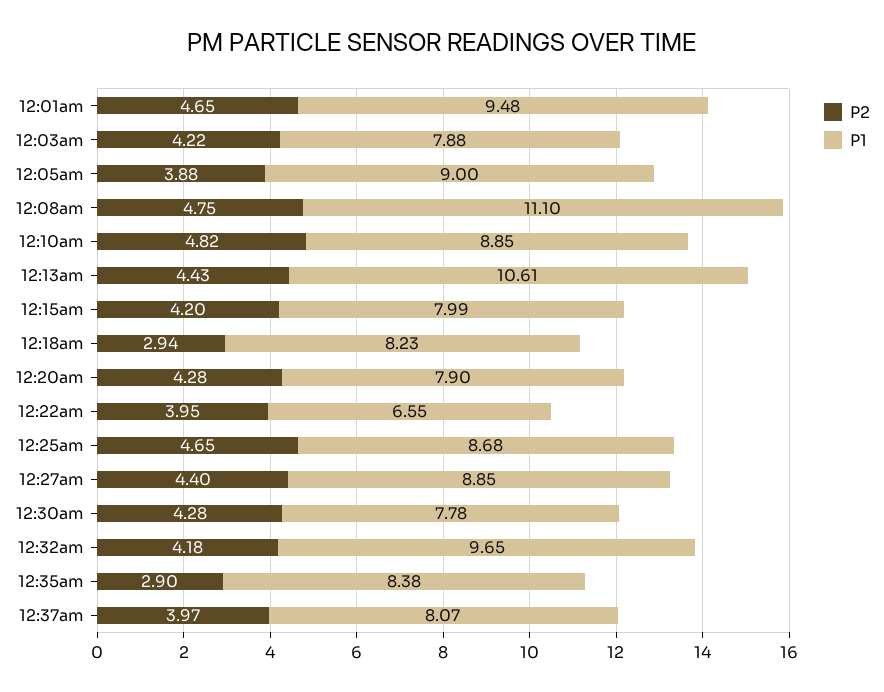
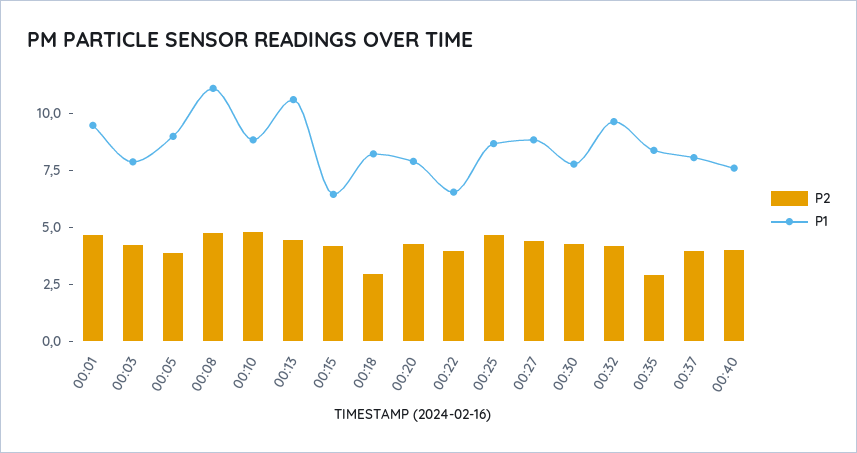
P1, 12:15am: 7.99 -> 6.5
P2, 00:40: none -> 4
P1, 00:40: none -> 7.5

